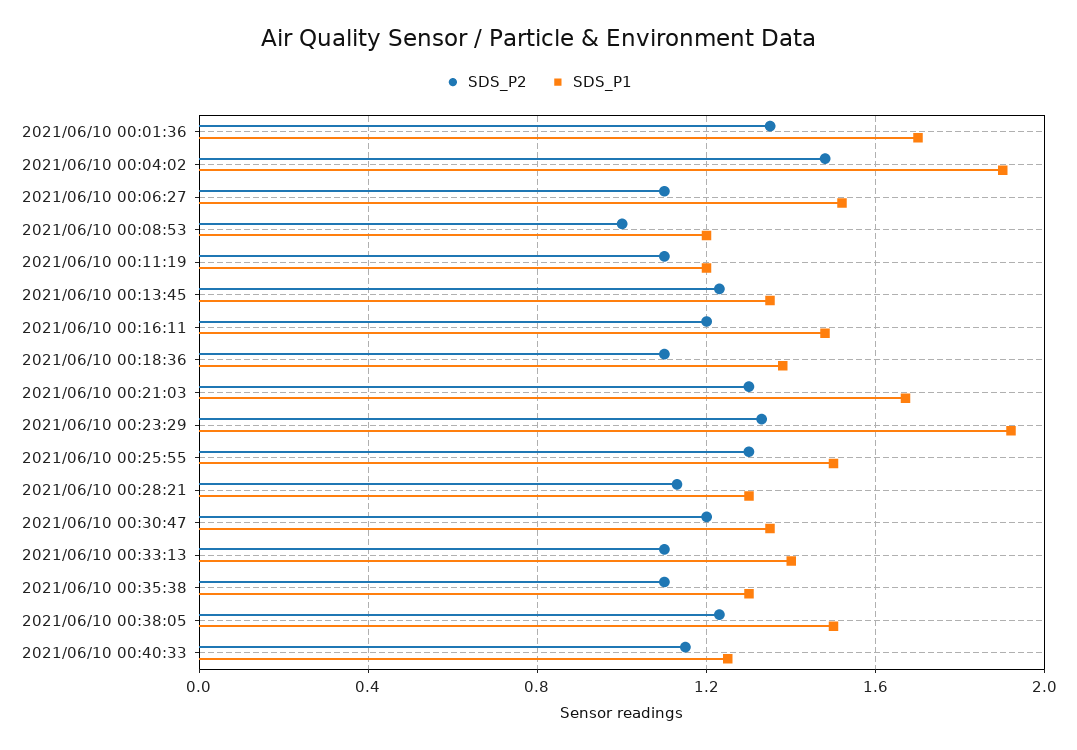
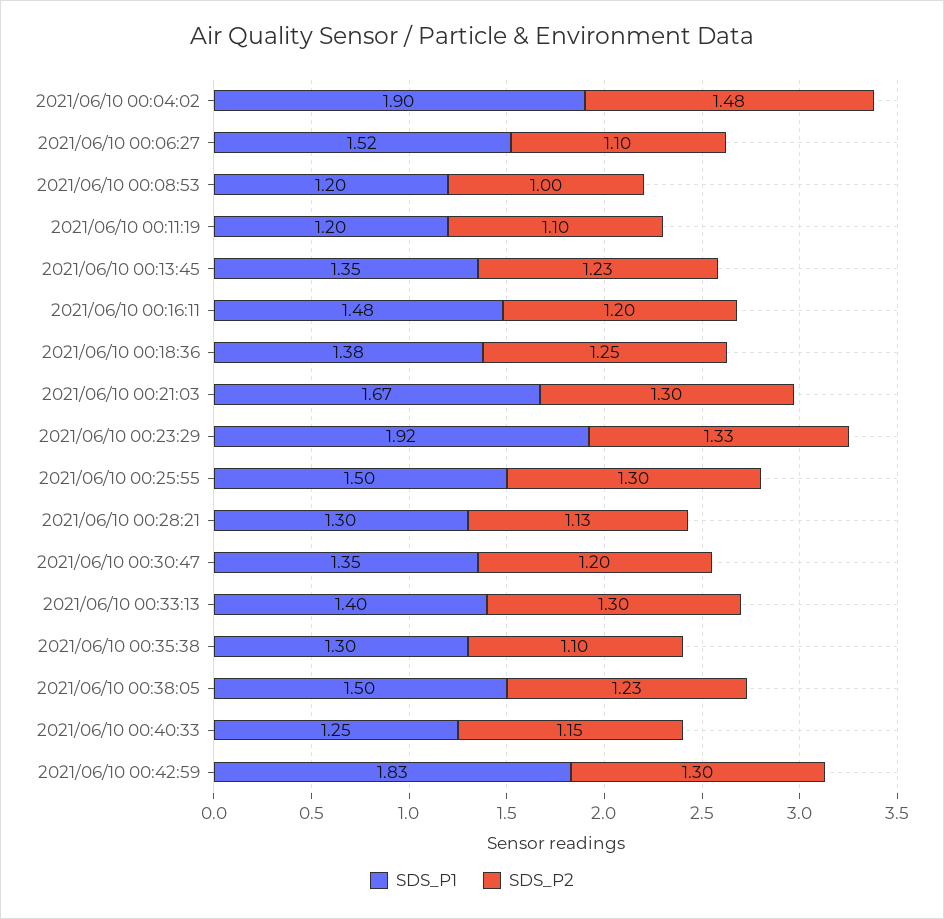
SDS_P2, 2021/06/10 00:01:36: 1.35 -> none
SDS_P1, 2021/06/10 00:01:36: 1.7 -> none
SDS_P2, 2021/06/10 00:18:36: 1.1 -> 1.25
SDS_P2, 2021/06/10 00:33:13: 1.1 -> 1.3
SDS_P1, 2021/06/10 00:42:59: none -> 1.83
SDS_P2, 2021/06/10 00:42:59: none -> 1.3

